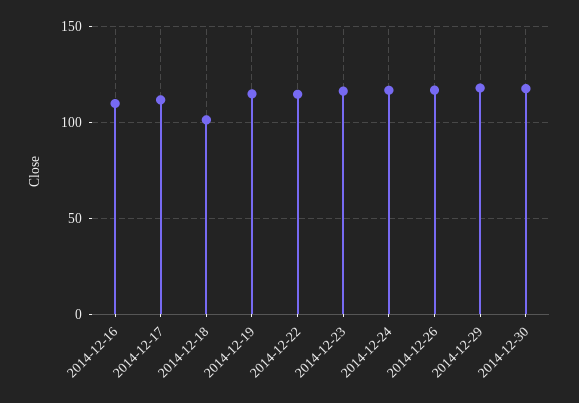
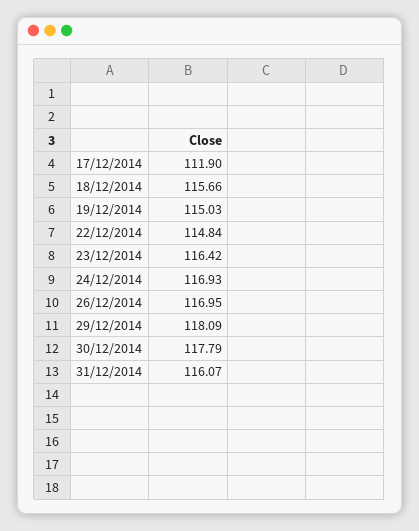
2014-12-16: 110 -> none
2014-12-18: 100 -> 115.66
31/12/2014: none -> 116.07

